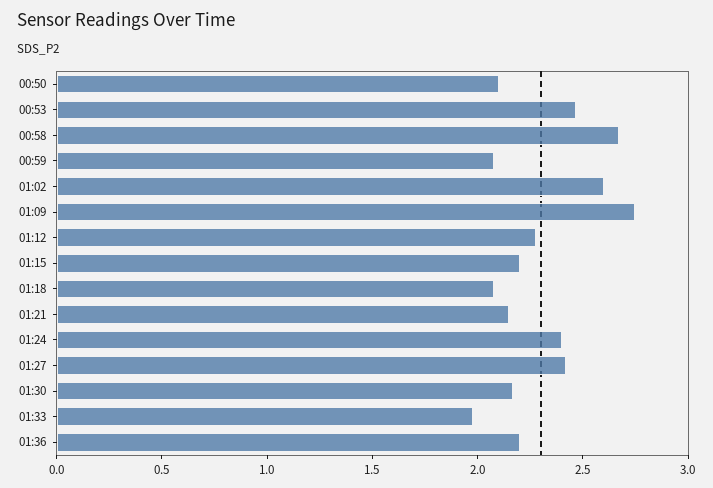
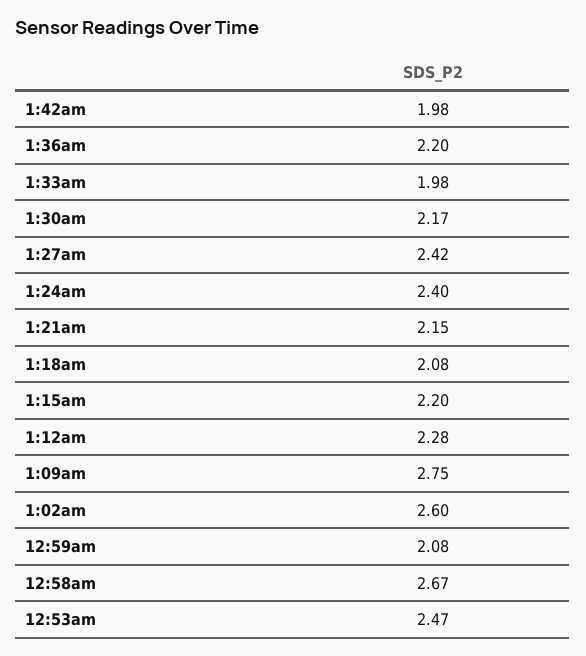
00:50: 2.1 -> none
1:42am: none -> 1.98

